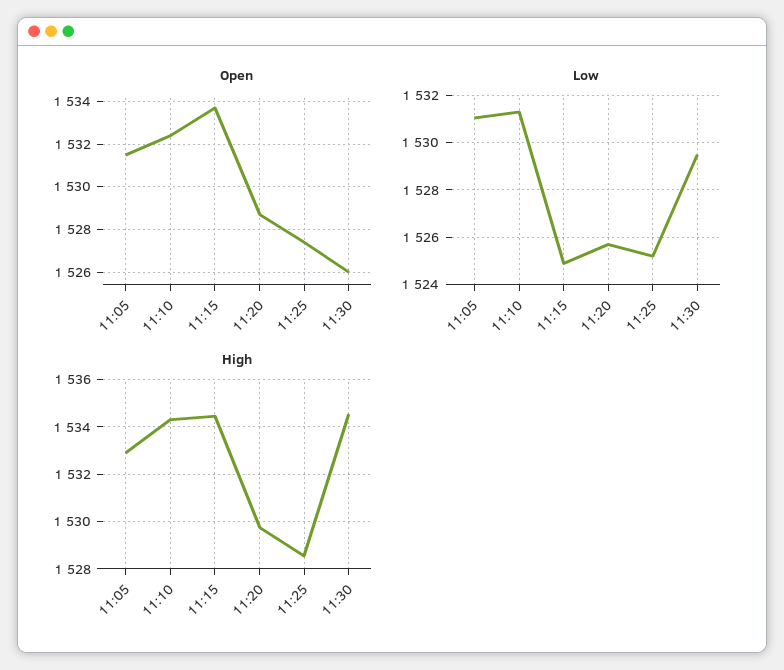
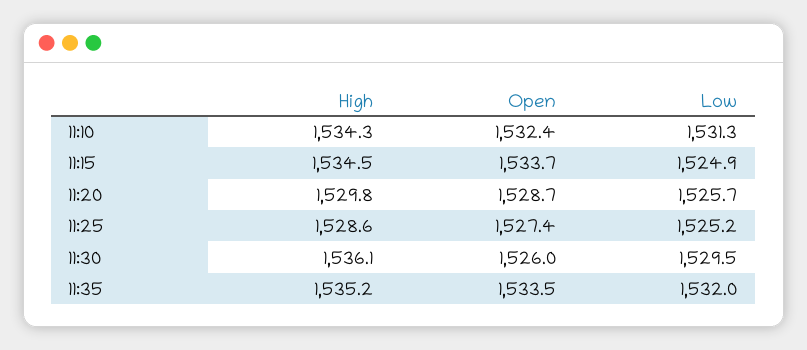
Open, 11:05: 1531.5 -> none
Low, 11:05: 1531 -> none
High, 11:05: 1533 -> none
High, 11:30: 1534.5 -> 1536.1
High, 11:35: none -> 1535.2
Open, 11:35: none -> 1533.5
Low, 11:35: none -> 1532

